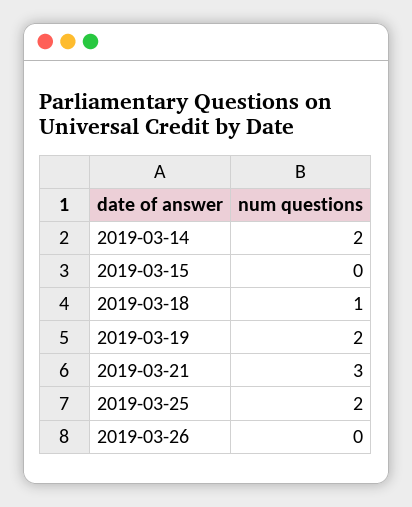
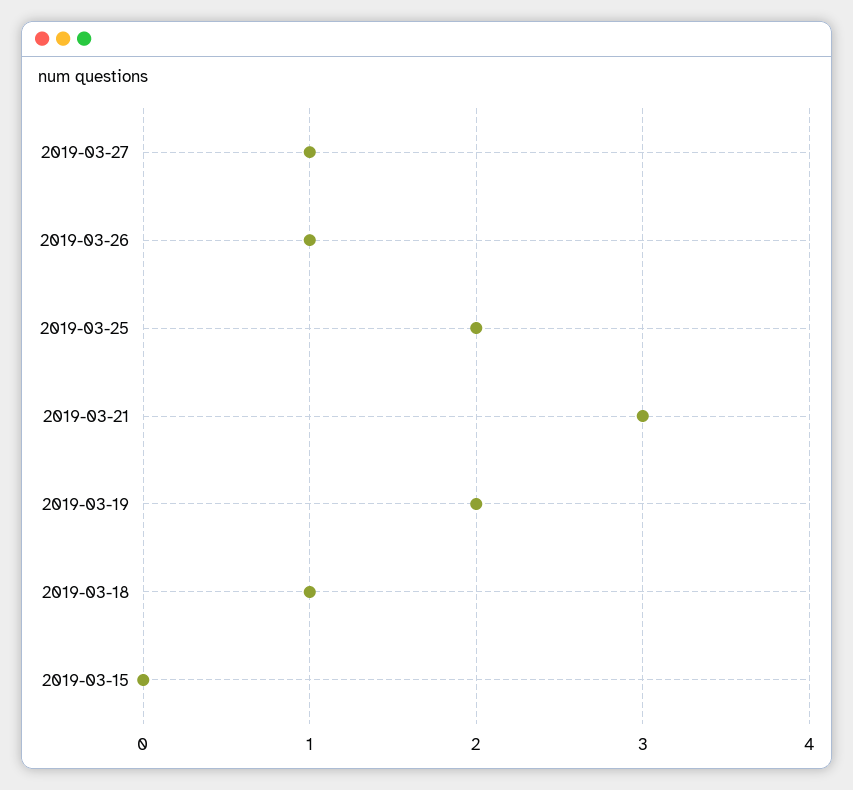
2019-03-14: 2 -> none
2019-03-26: 0 -> 1
2019-03-27: none -> 1

